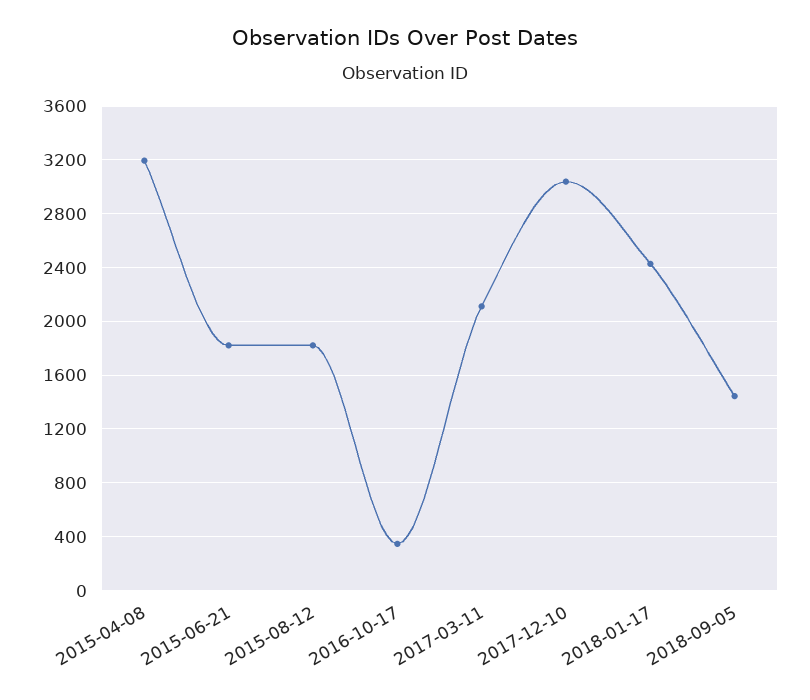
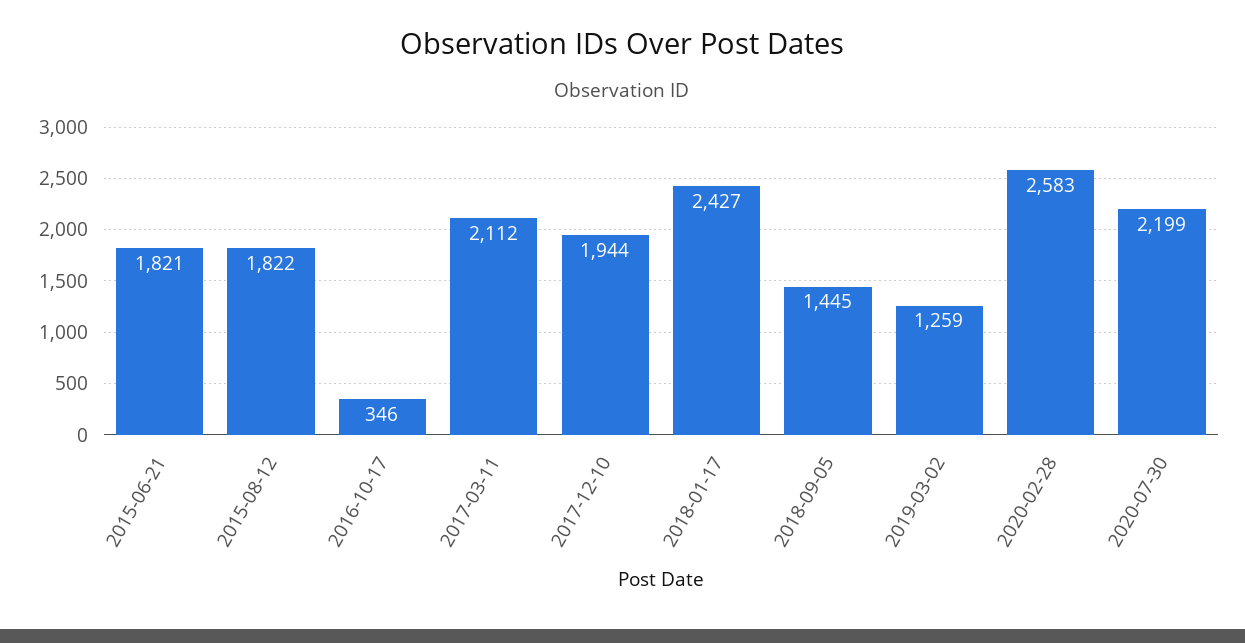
2015-04-08: 3200 -> none
2017-12-10: 3050 -> 1944
2019-03-02: none -> 1259
2020-02-28: none -> 2583
2020-07-30: none -> 2199

